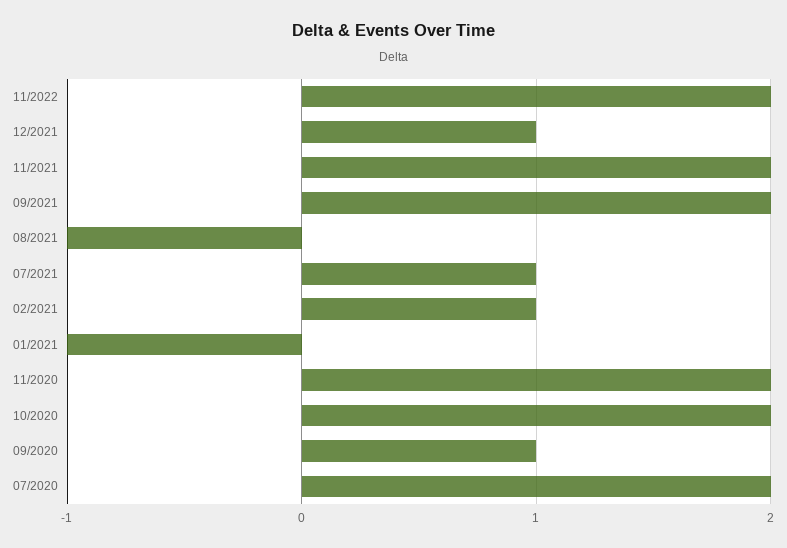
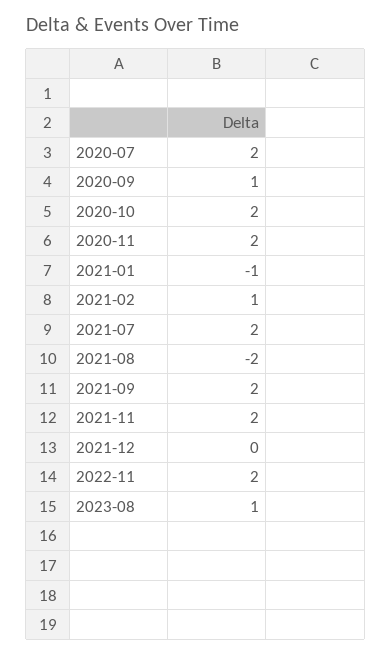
12/2021: 1 -> 0
08/2021: -1 -> -2
07/2021: 1 -> 2
2023-08: none -> 1

